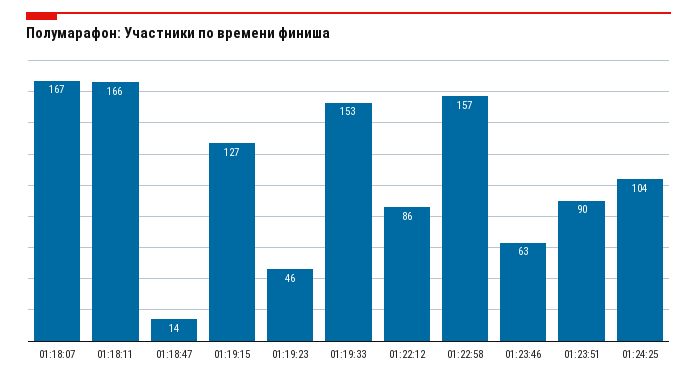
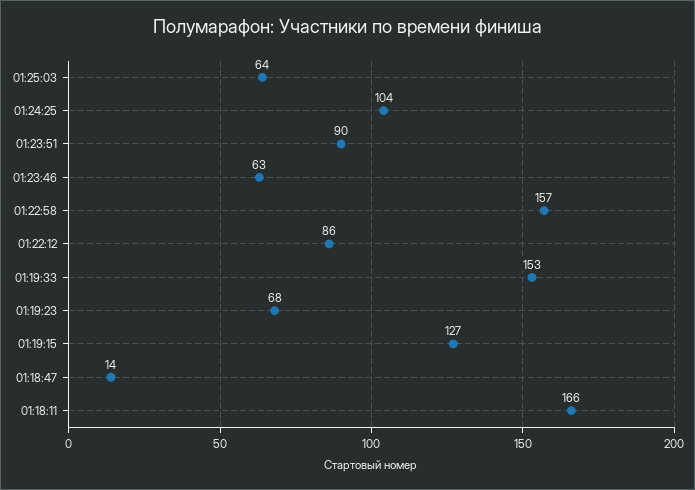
01:18:07: 167 -> none
01:19:23: 46 -> 68
01:25:03: none -> 64

